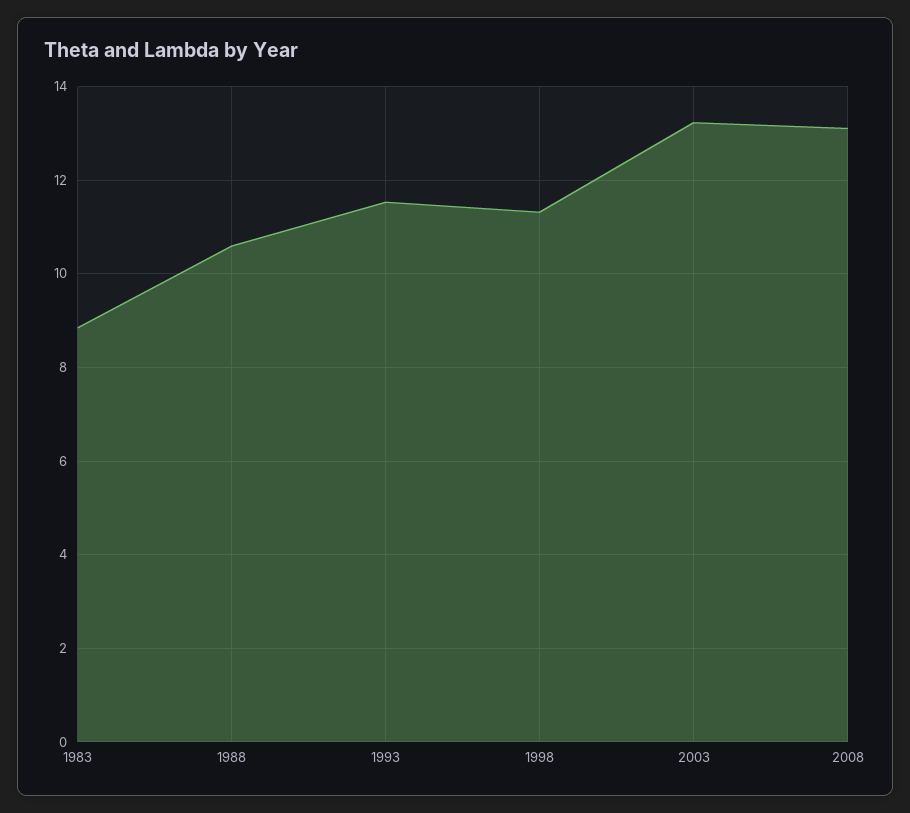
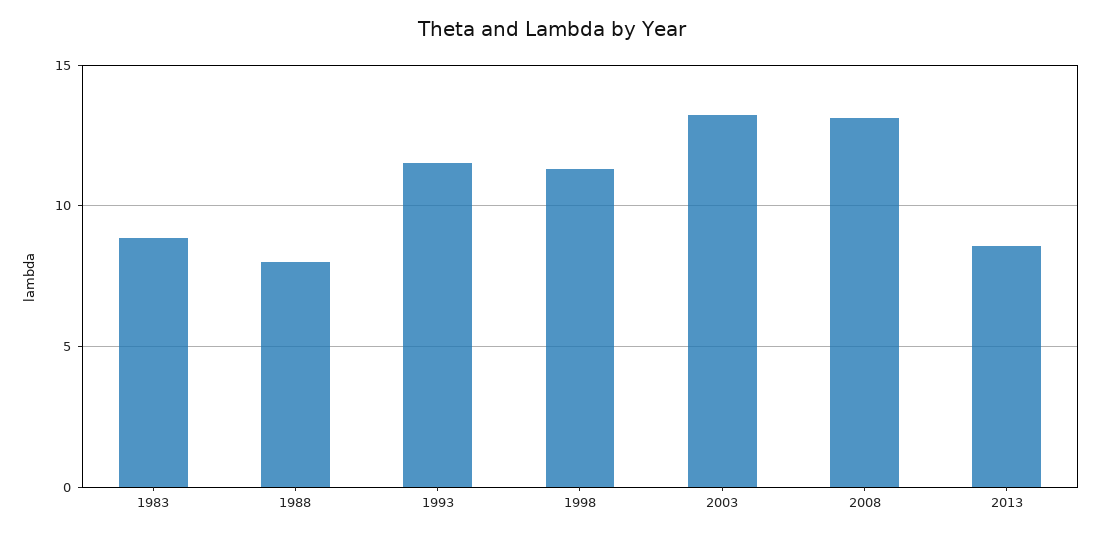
1988: 10.6 -> 8
2013: none -> 8.5

